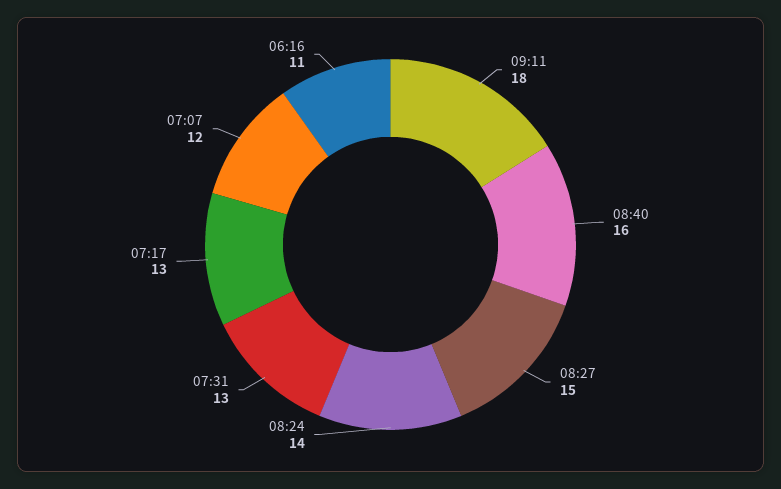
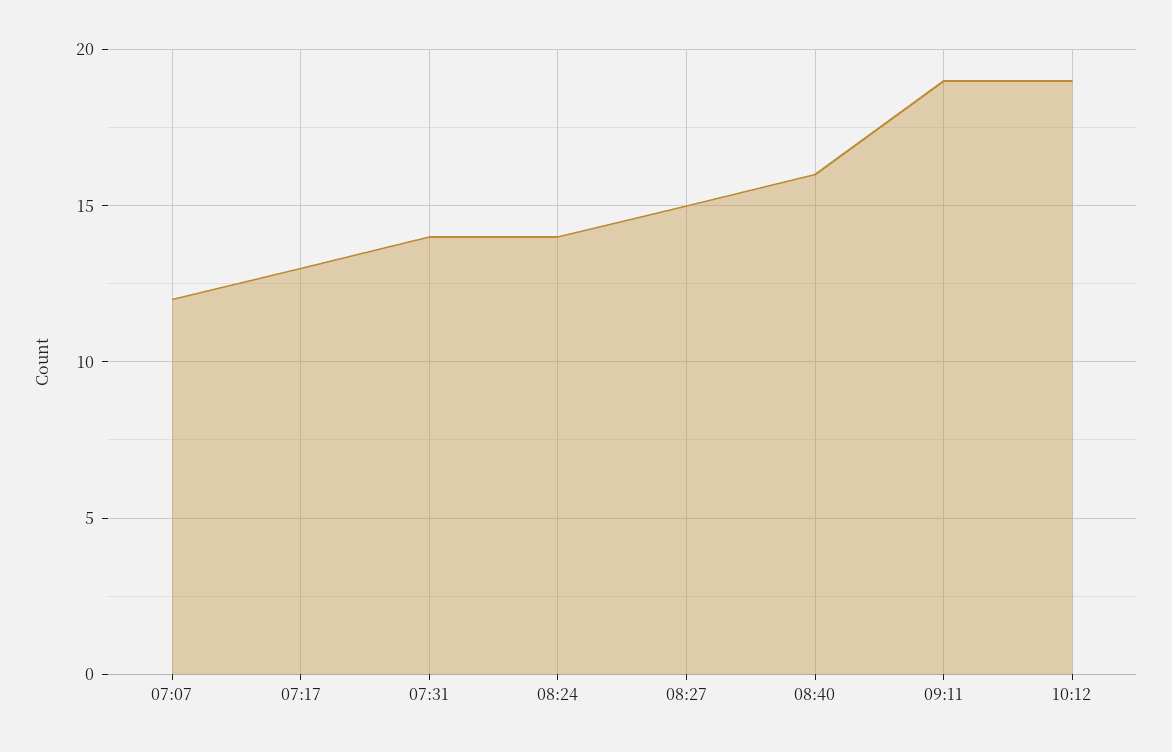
09:11: 18 -> 19
07:31: 13 -> 14
06:16: 11 -> none
10:12: none -> 19

